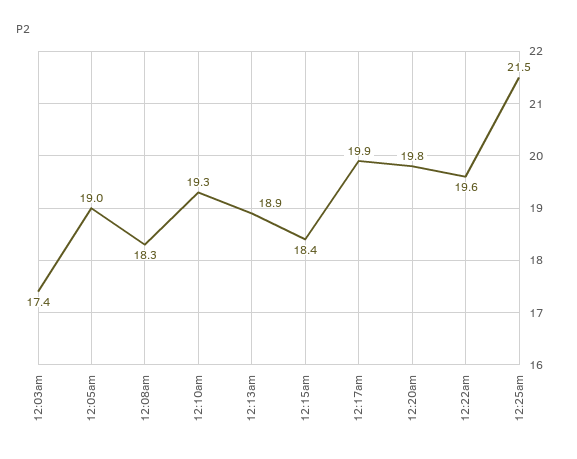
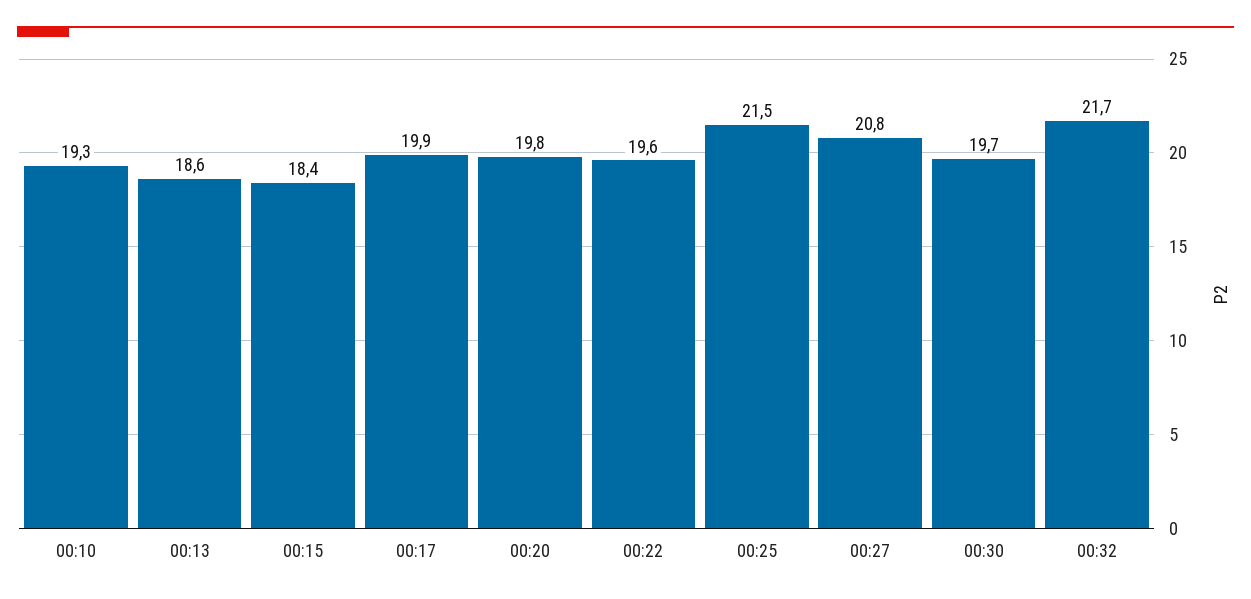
12:03am: 17.4 -> none
12:05am: 19 -> none
12:08am: 18.3 -> none
12:13am: 18.9 -> 18.6
00:27: none -> 20.8
00:30: none -> 19.7
00:32: none -> 21.7

